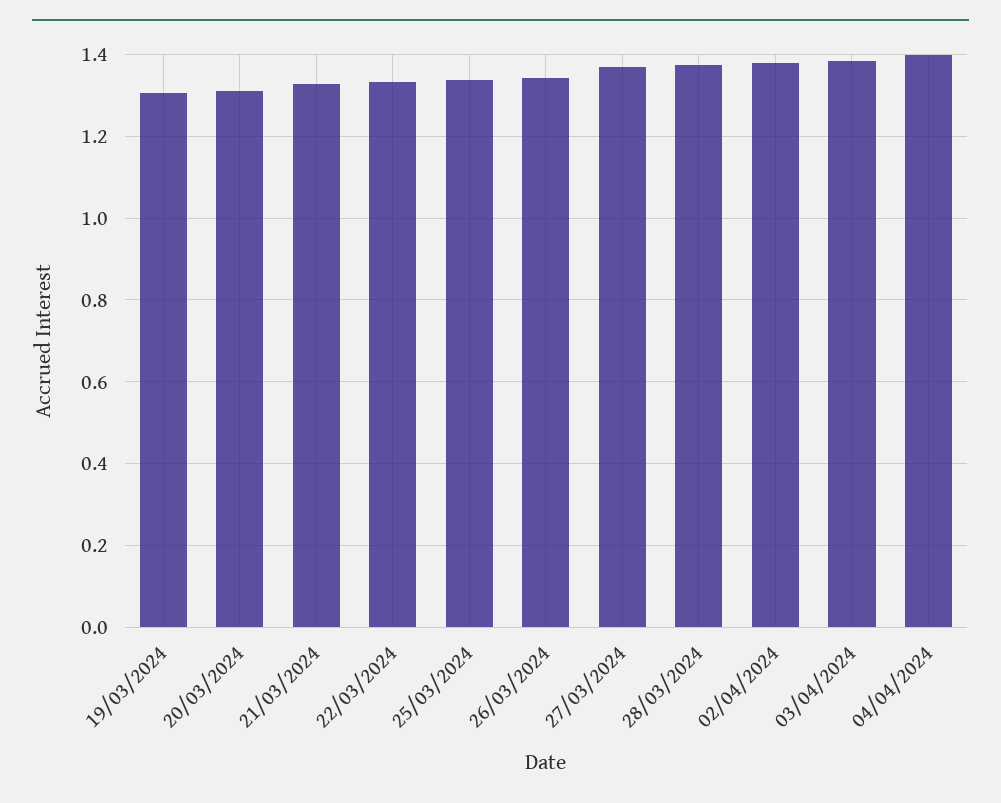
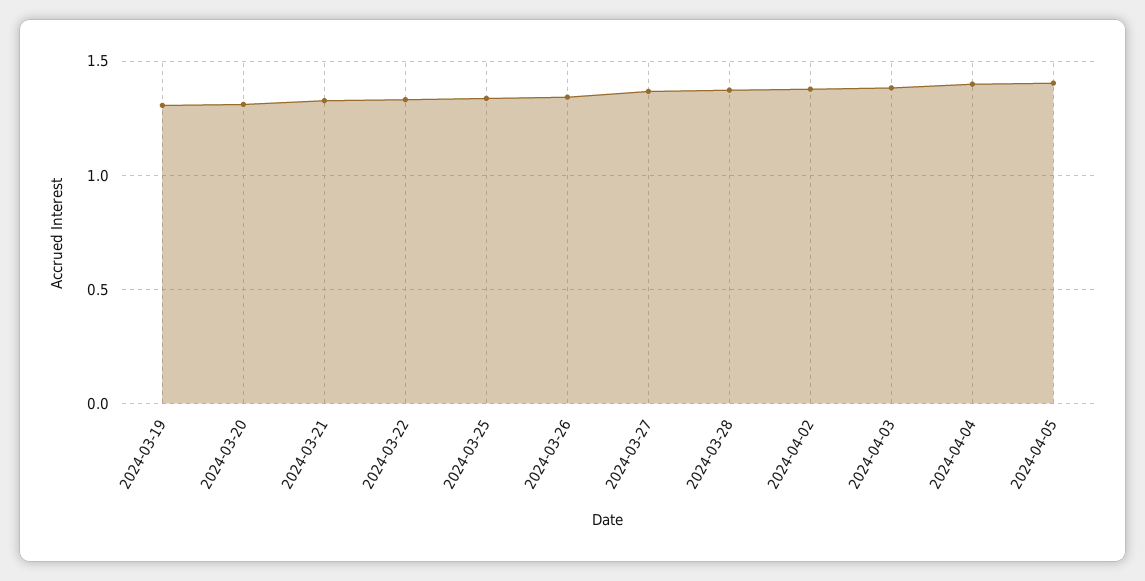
2024-04-05: none -> 1.4

